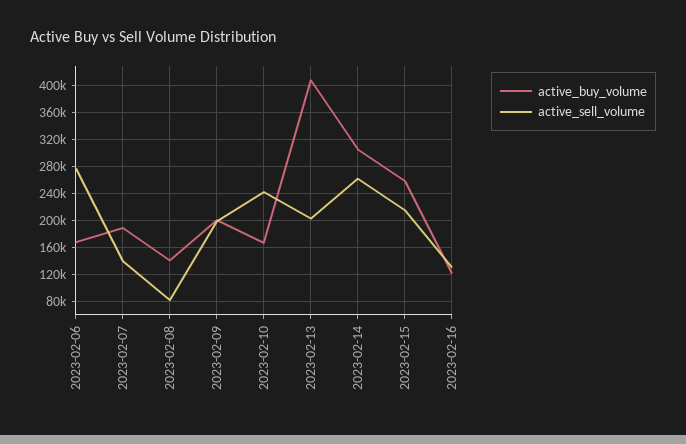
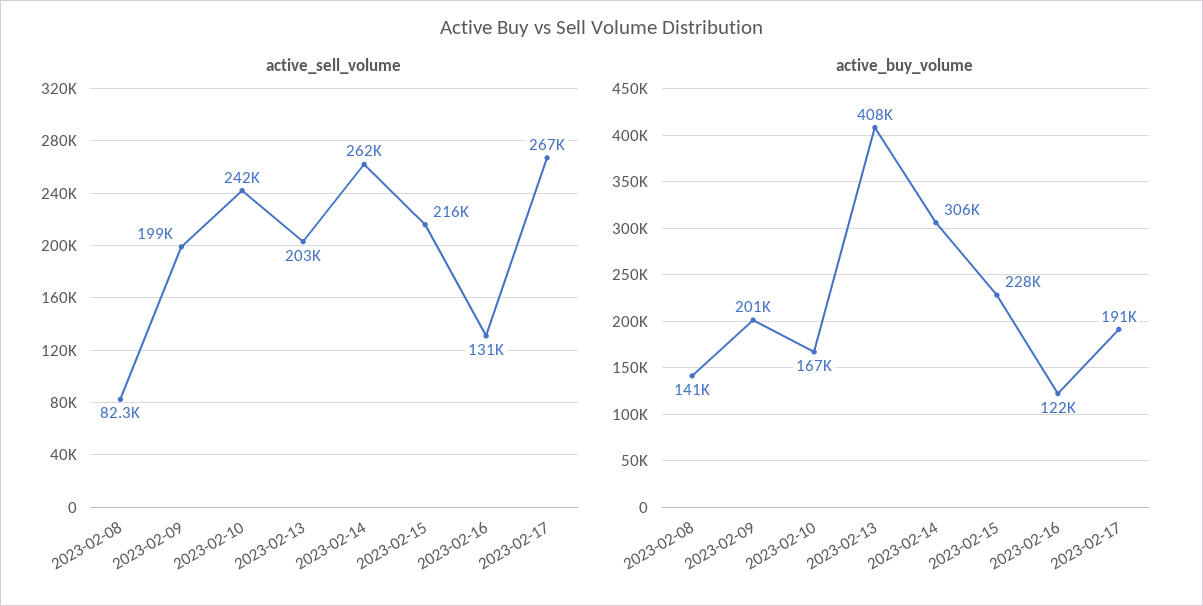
active_buy_volume, 2023-02-06: 170000 -> none
active_sell_volume, 2023-02-06: 280000 -> none
active_buy_volume, 2023-02-07: 190000 -> none
active_sell_volume, 2023-02-07: 140000 -> none
active_buy_volume, 2023-02-15: 260000 -> 228000
active_sell_volume, 2023-02-17: none -> 267000
active_buy_volume, 2023-02-17: none -> 191000

